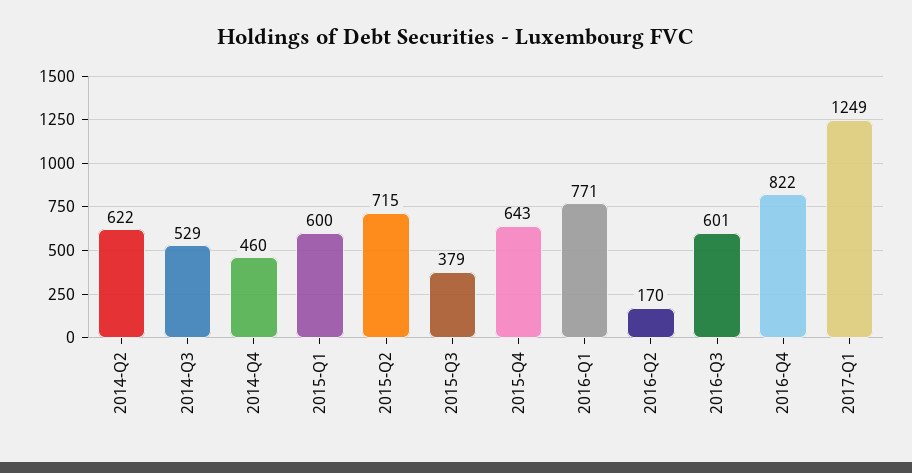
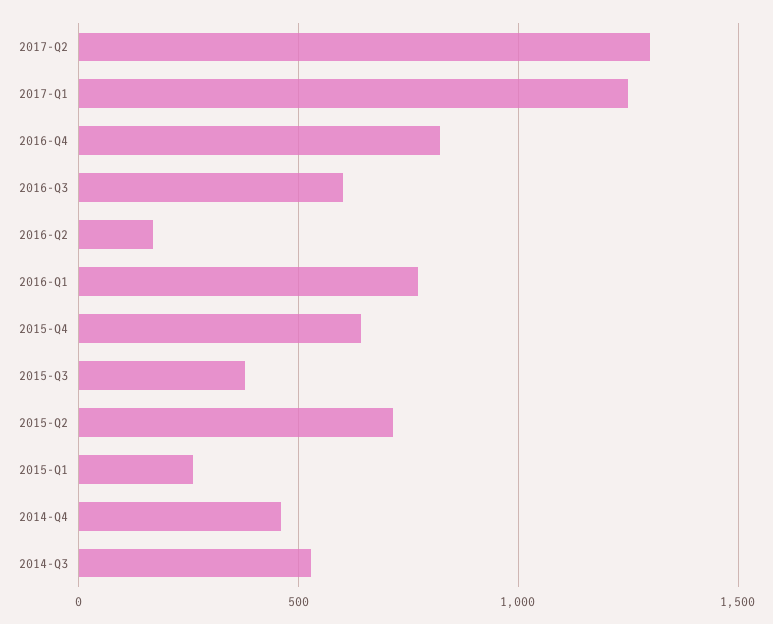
2014-Q2: 622 -> none
2015-Q1: 600 -> 250
2017-Q2: none -> 1300

